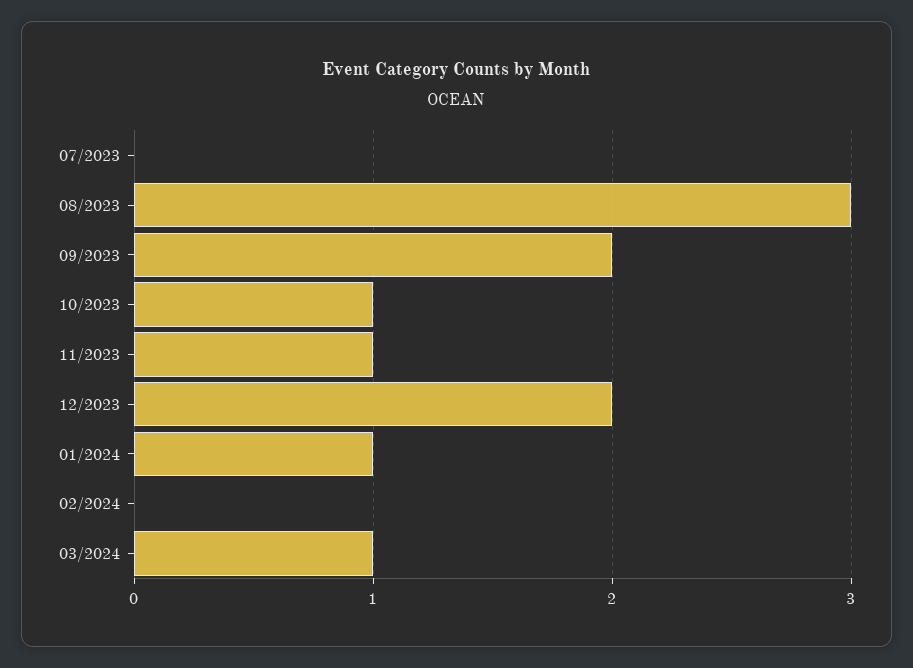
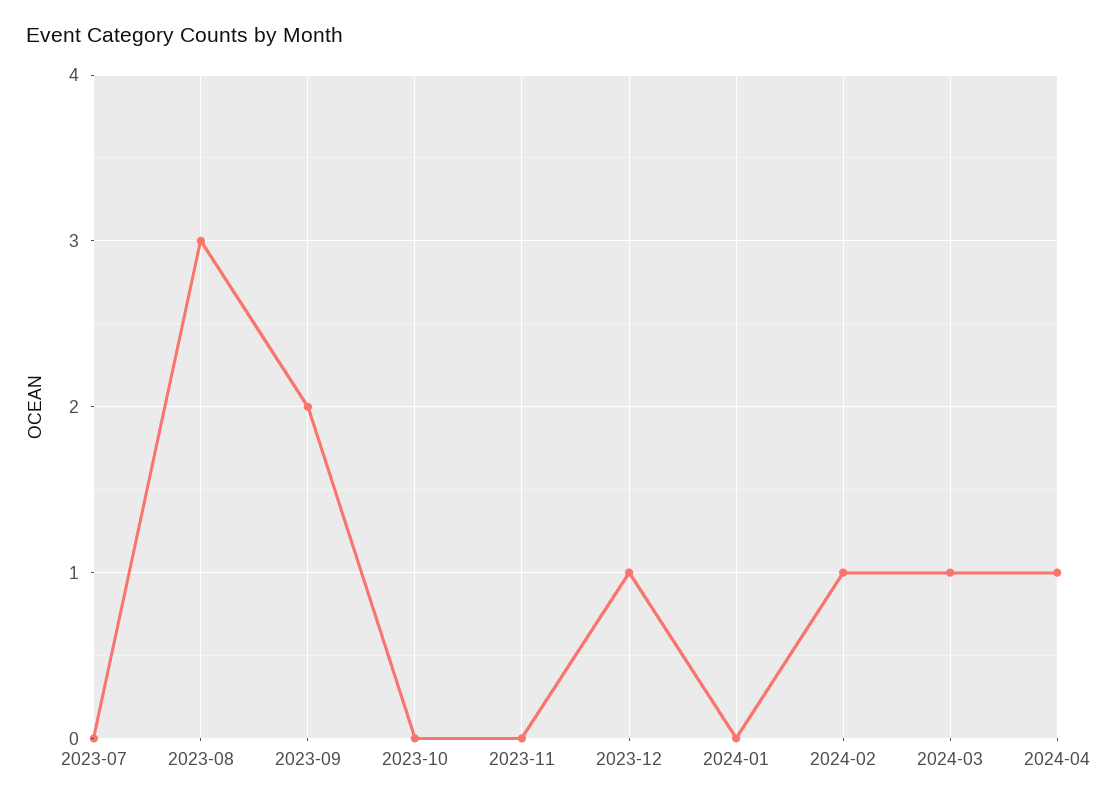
10/2023: 1 -> 0
11/2023: 1 -> 0
12/2023: 2 -> 1
01/2024: 1 -> 0
02/2024: 0 -> 1
2024-04: none -> 1

